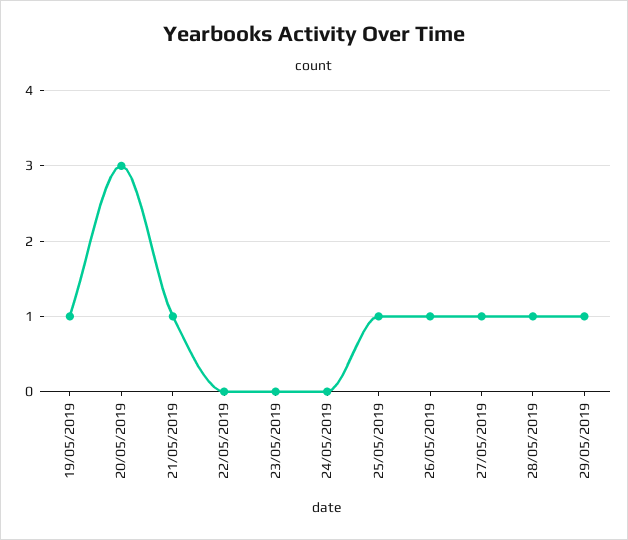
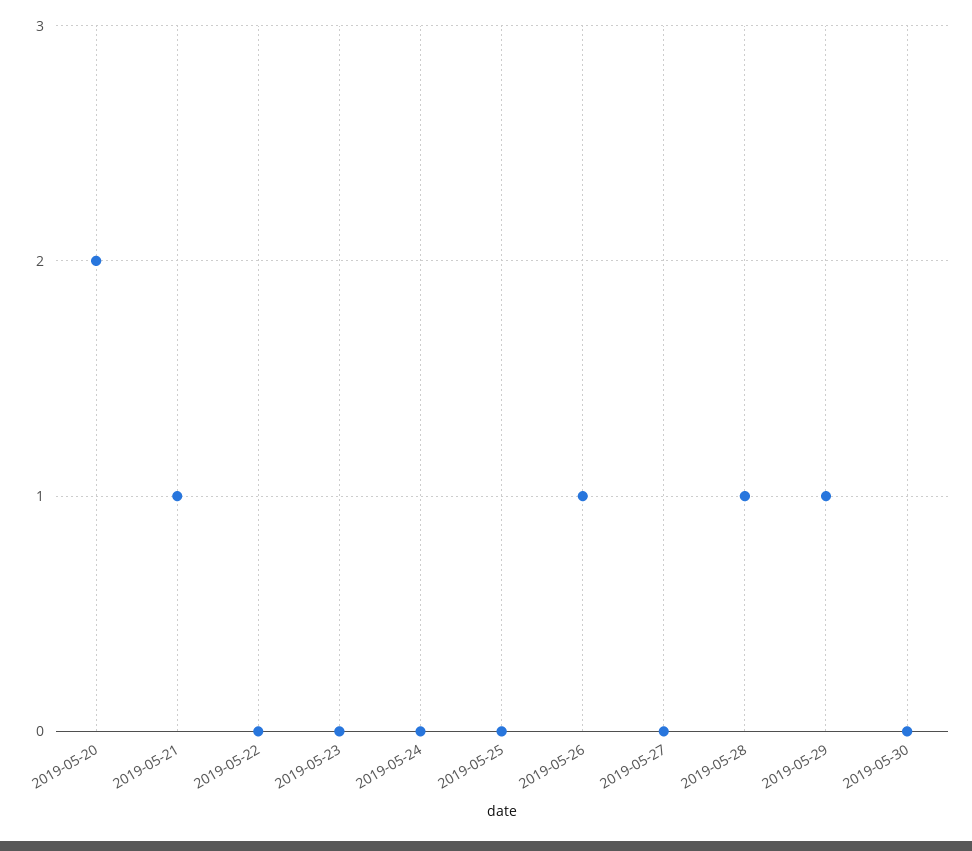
19/05/2019: 1 -> none
20/05/2019: 3 -> 2
25/05/2019: 1 -> 0
27/05/2019: 1 -> 0
2019-05-30: none -> 0

